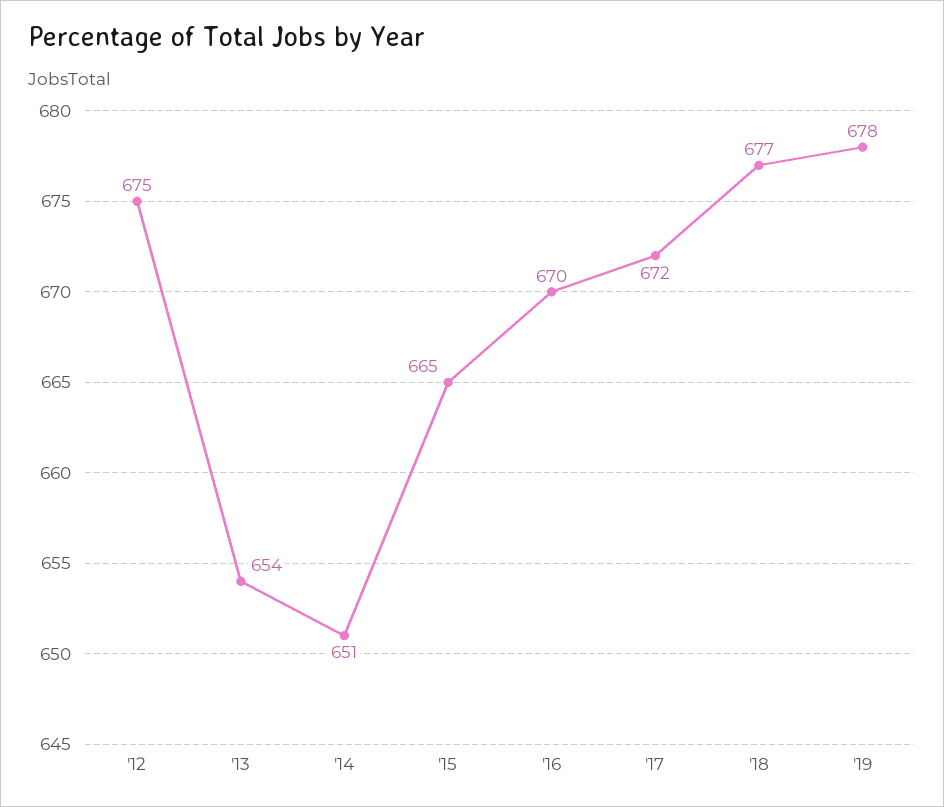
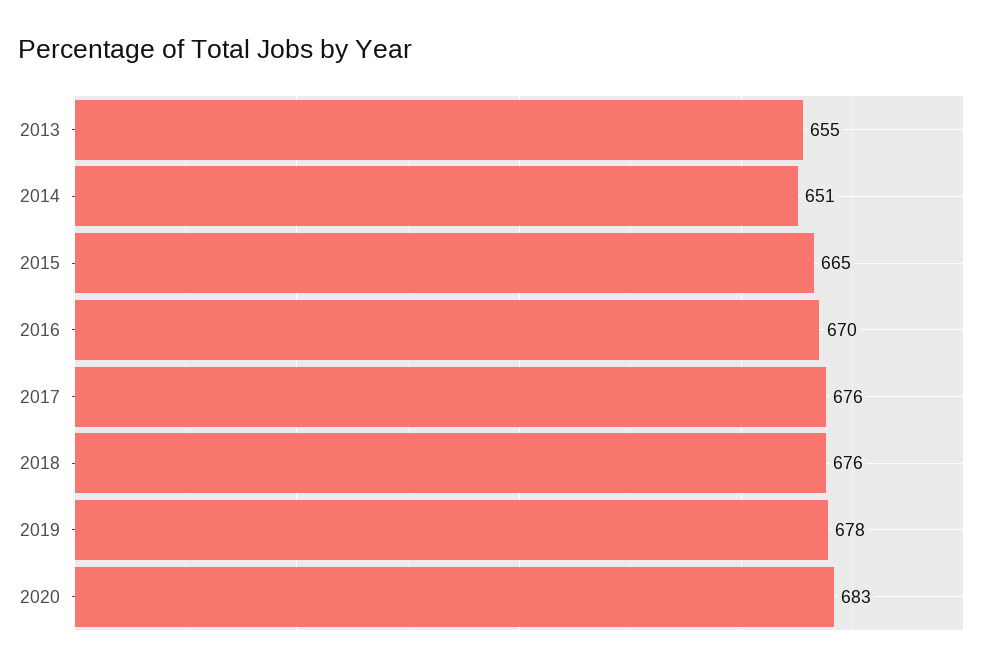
'12: 675 -> none
'13: 654 -> 655
'17: 672 -> 676
'18: 677 -> 676
2020: none -> 683

